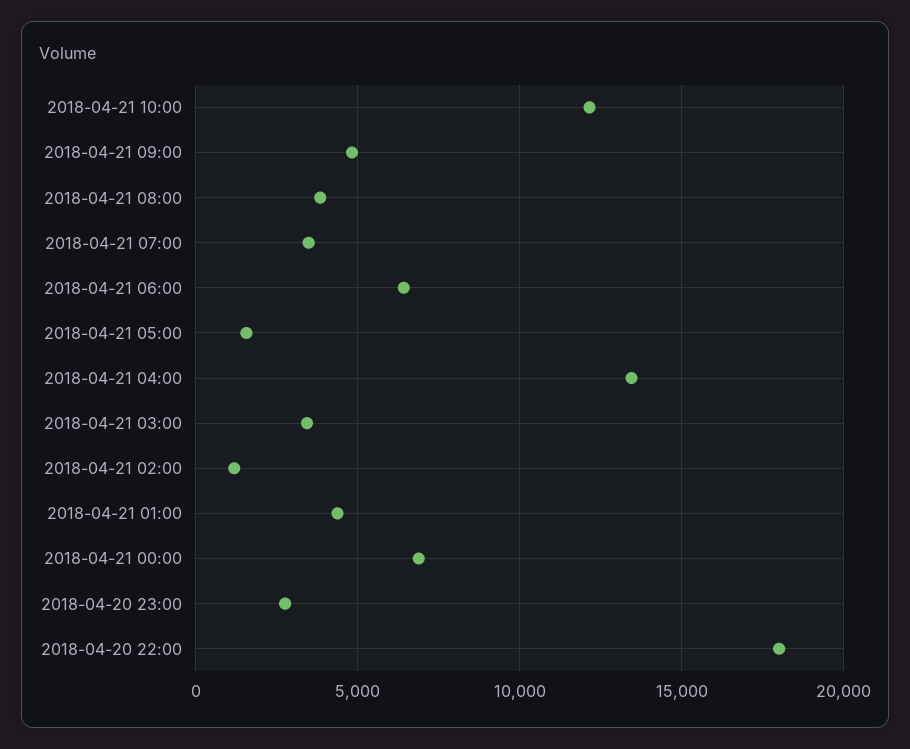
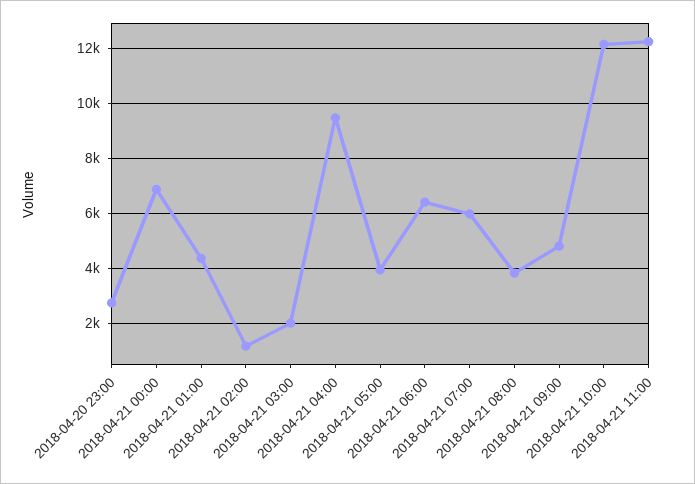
2018-04-21 07:00: 3500 -> 6000
2018-04-21 05:00: 1500 -> 4000
2018-04-21 04:00: 13500 -> 9500
2018-04-21 03:00: 3500 -> 2000
2018-04-20 22:00: 18000 -> none
2018-04-21 11:00: none -> 12250

